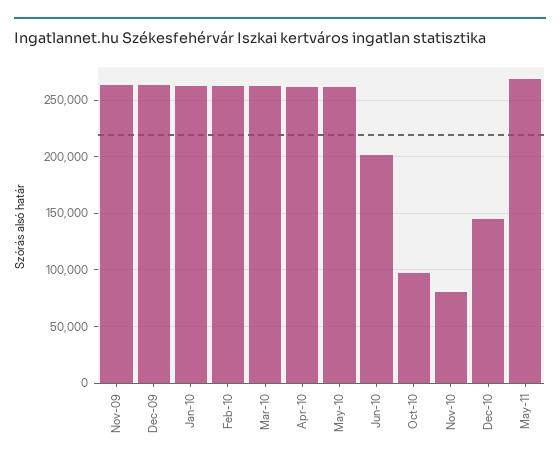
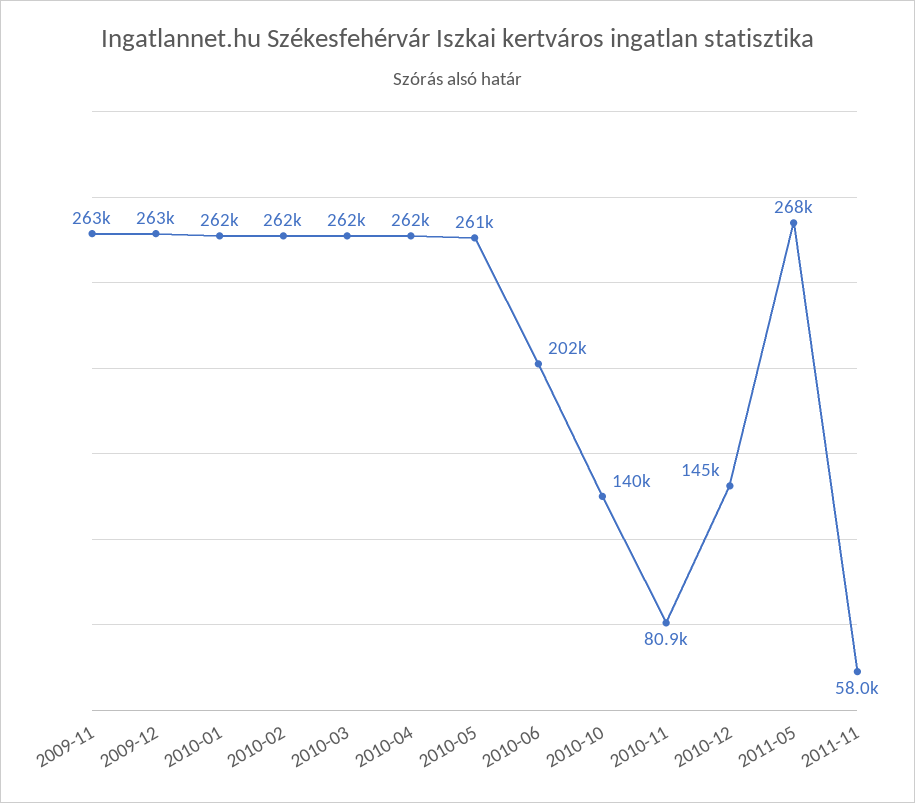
Oct-10: 100000 -> 140000
2011-11: none -> 58000

